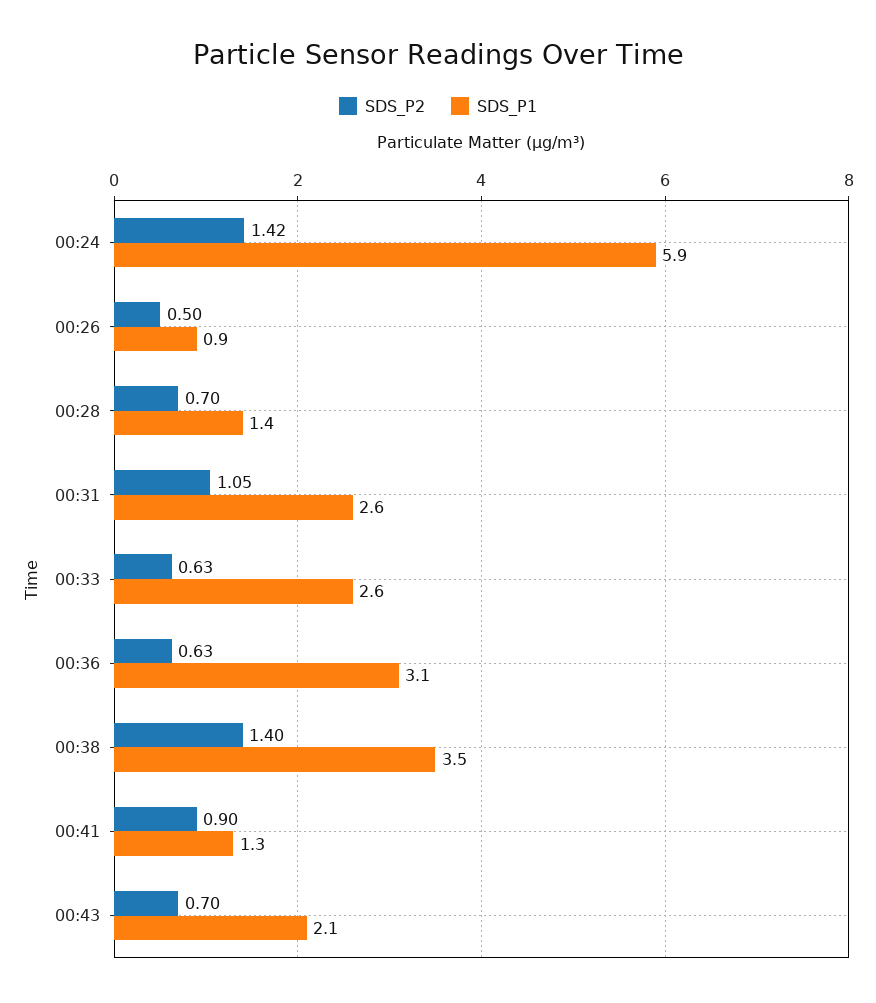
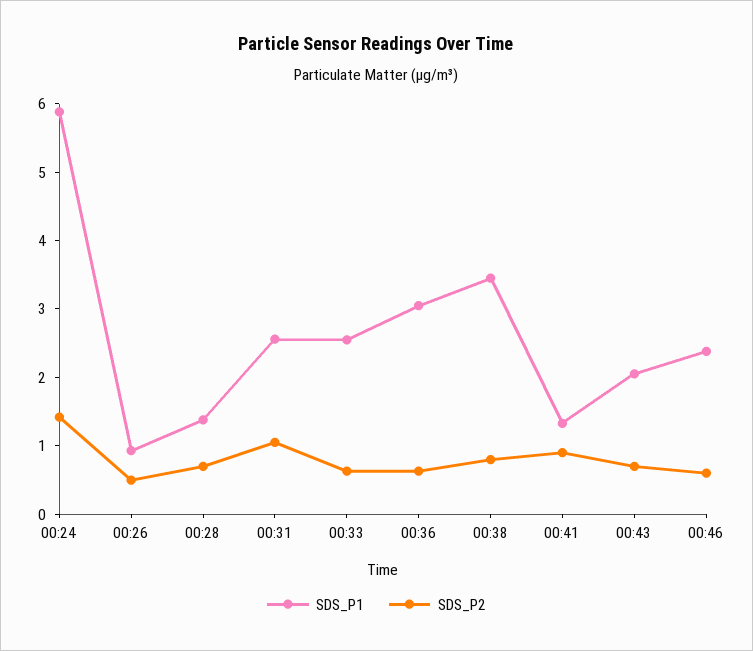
SDS_P2, 00:38: 1.4 -> 0.8
SDS_P1, 00:46: none -> 2.4
SDS_P2, 00:46: none -> 0.6

